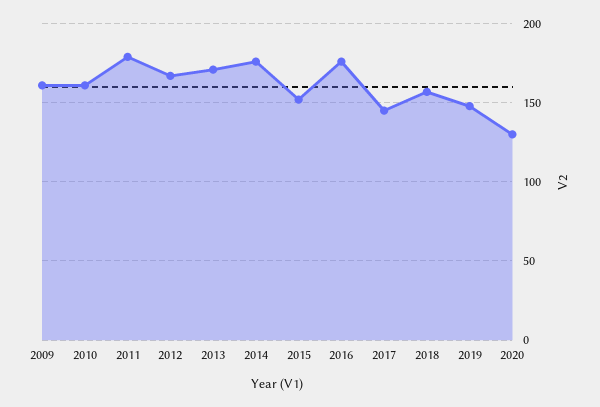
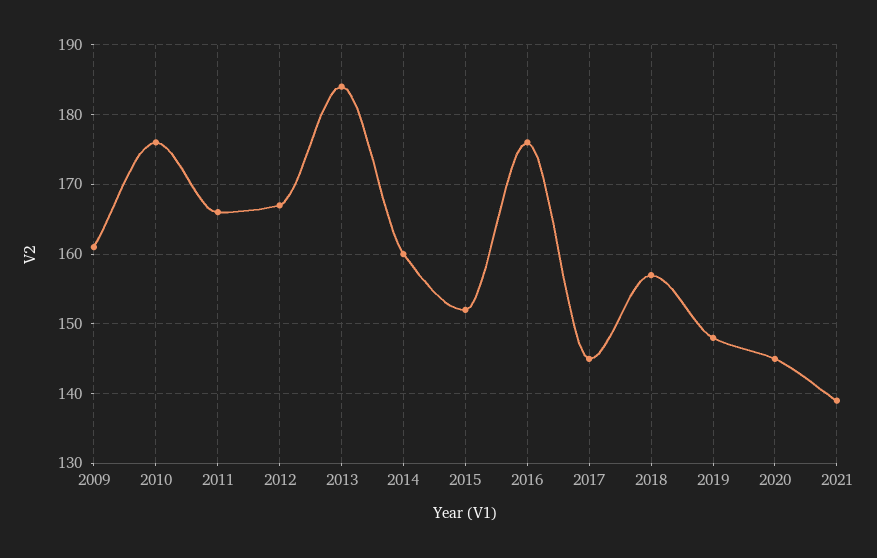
2010: 160 -> 176
2011: 180 -> 166
2013: 170 -> 184
2014: 175 -> 160
2020: 130 -> 145
2021: none -> 139

